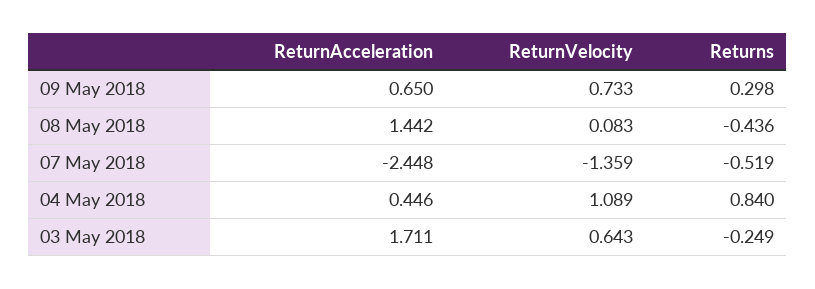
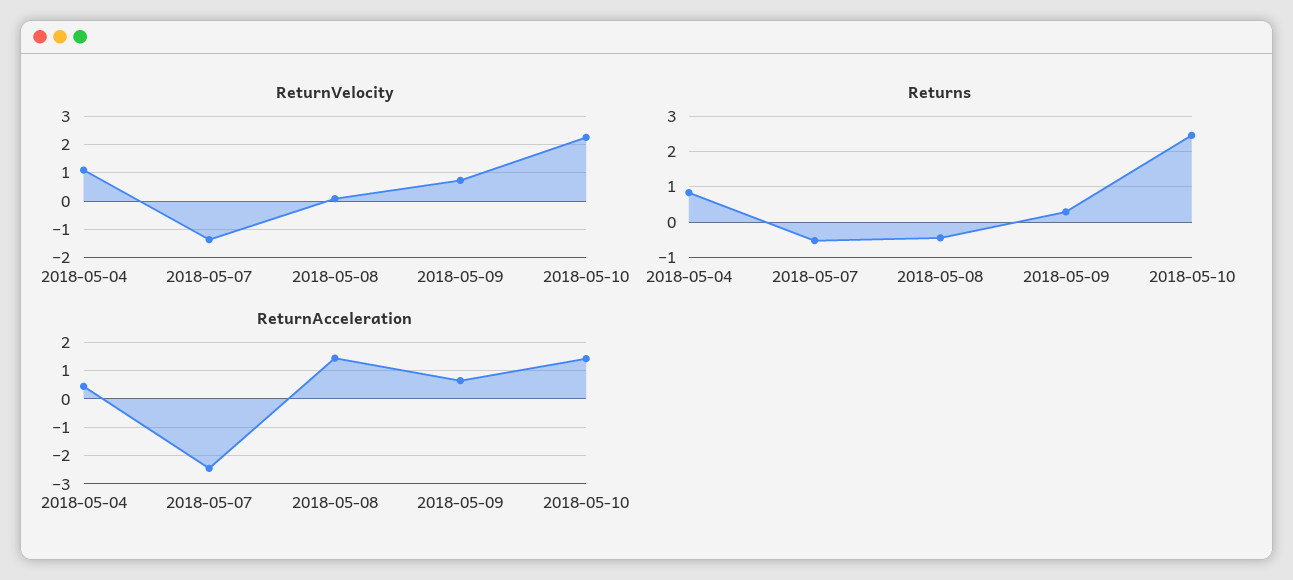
ReturnAcceleration, 03 May 2018: 1.711 -> none
ReturnVelocity, 03 May 2018: 0.643 -> none
Returns, 03 May 2018: -0.249 -> none
ReturnVelocity, 2018-05-10: none -> 2.25
Returns, 2018-05-10: none -> 2.4
ReturnAcceleration, 2018-05-10: none -> 1.5

